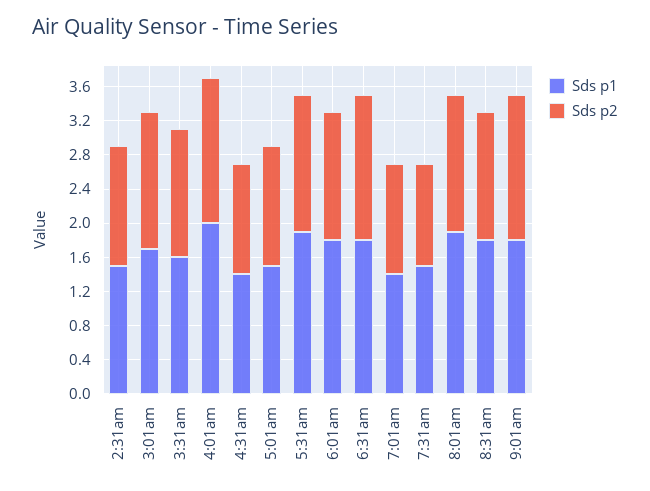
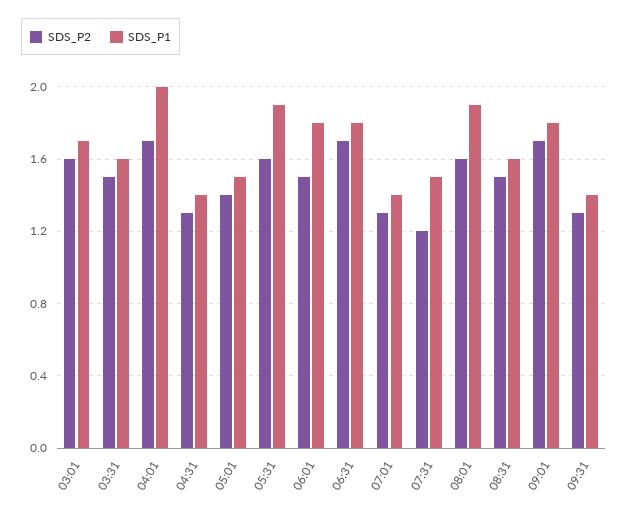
Sds p1, 2:31am: 1.5 -> none
Sds p2, 2:31am: 1.4 -> none
Sds p1, 8:31am: 1.8 -> 1.6
Sds p2, 09:31: none -> 1.3
Sds p1, 09:31: none -> 1.4

